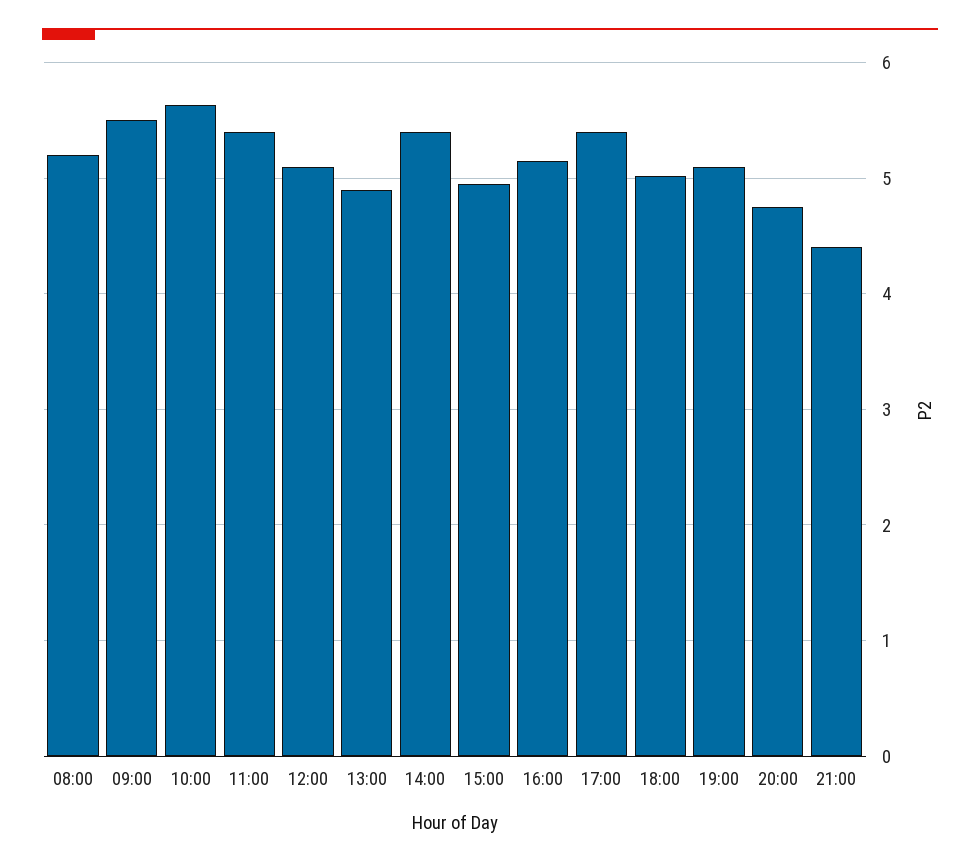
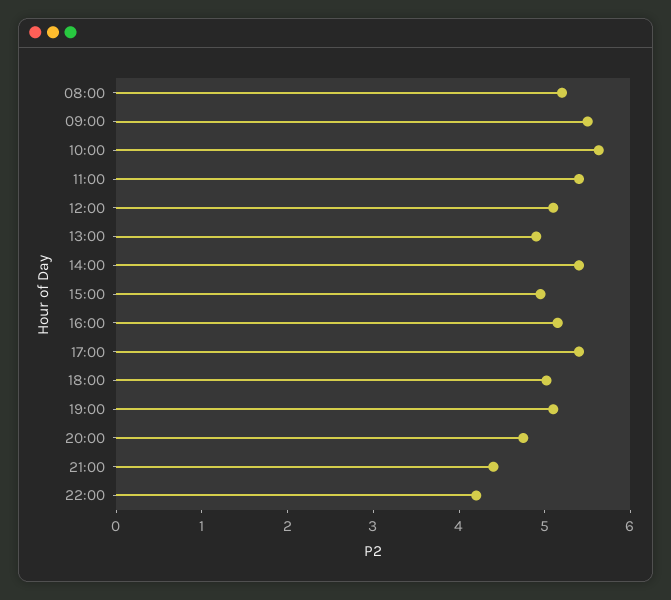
22:00: none -> 4.2

